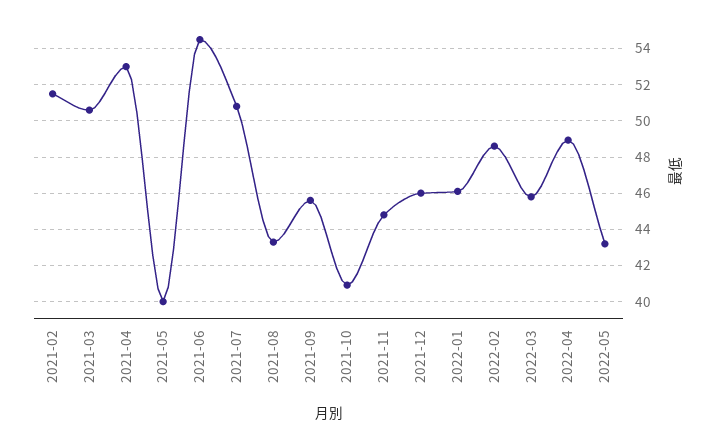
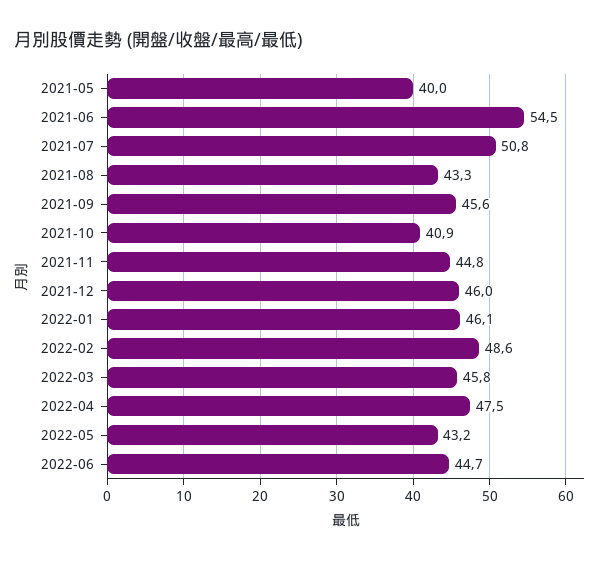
2021-02: 51.5 -> none
2021-03: 50.5 -> none
2021-04: 53 -> none
2022-04: 49 -> 47.5
2022-06: none -> 44.7

